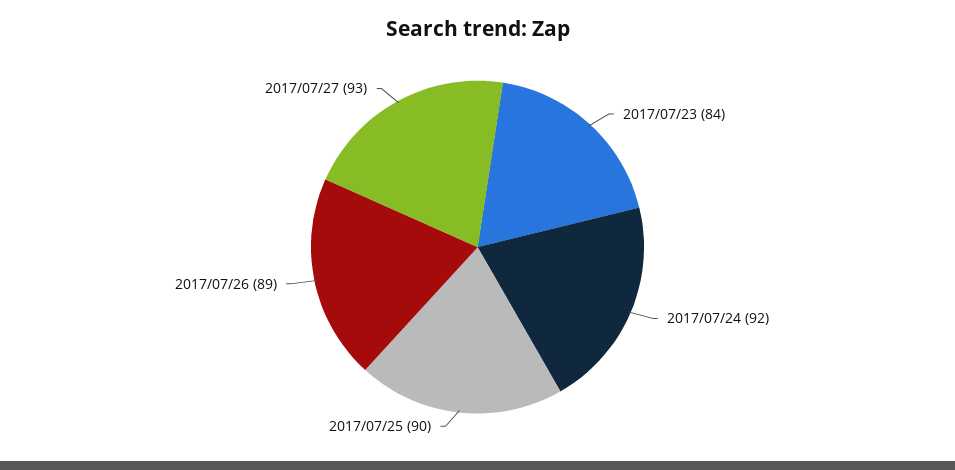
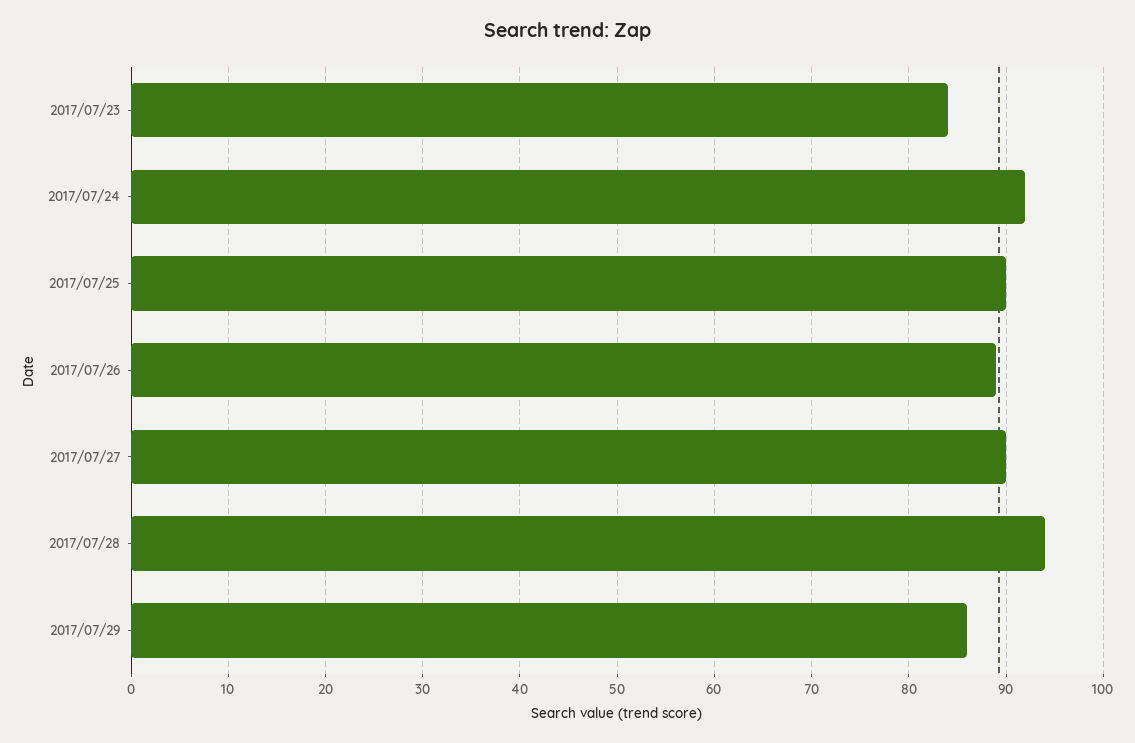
2017/07/27: 93 -> 90
2017/07/28: none -> 94
2017/07/29: none -> 86

